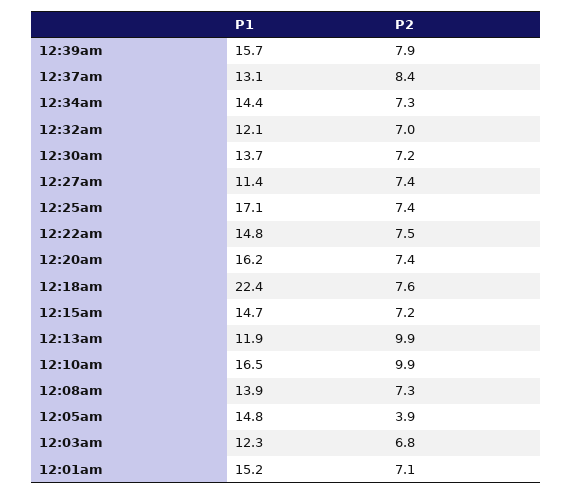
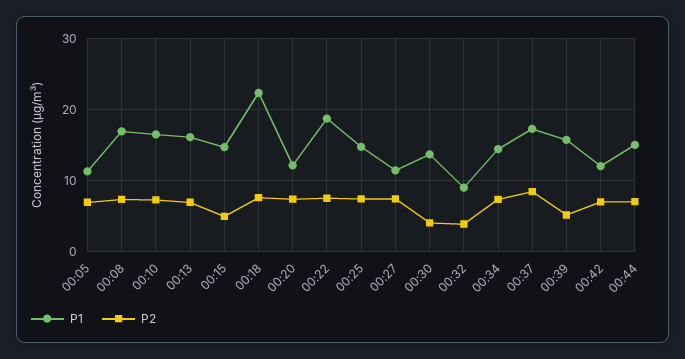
P2, 12:39am: 7.9 -> 5
P1, 12:37am: 13.1 -> 17
P1, 12:32am: 12.1 -> 9
P2, 12:32am: 7 -> 4
P2, 12:30am: 7.2 -> 4
P1, 12:25am: 17.1 -> 15
P1, 12:22am: 14.8 -> 19
P1, 12:20am: 16.2 -> 12
P2, 12:15am: 7.2 -> 5
P1, 12:13am: 11.9 -> 16
P2, 12:13am: 9.9 -> 7
P2, 12:10am: 9.9 -> 7
P1, 12:08am: 13.9 -> 17
P1, 12:05am: 14.8 -> 11
P2, 12:05am: 3.9 -> 7
P1, 12:03am: 12.3 -> none
P2, 12:03am: 6.8 -> none
P1, 12:01am: 15.2 -> none
P2, 12:01am: 7.1 -> none
P1, 00:42: none -> 12
P2, 00:42: none -> 7
P1, 00:44: none -> 15
P2, 00:44: none -> 7

